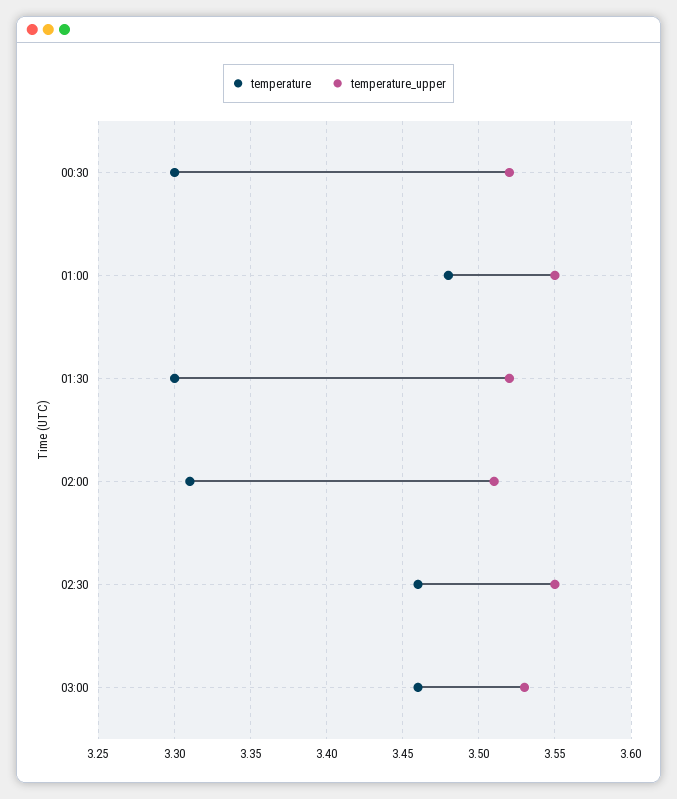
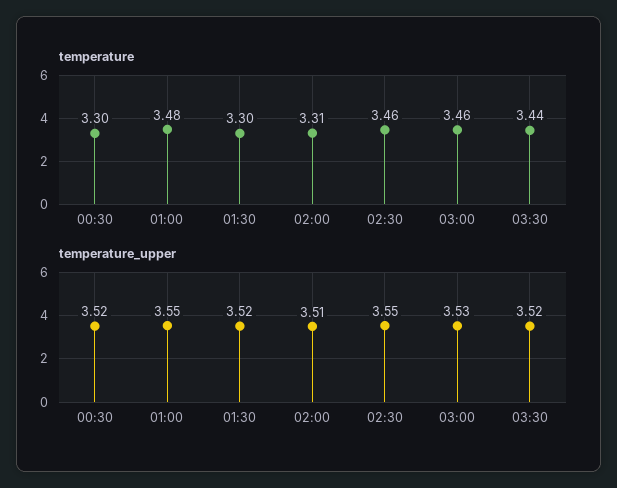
temperature, 03:30: none -> 3.44
temperature_upper, 03:30: none -> 3.52

